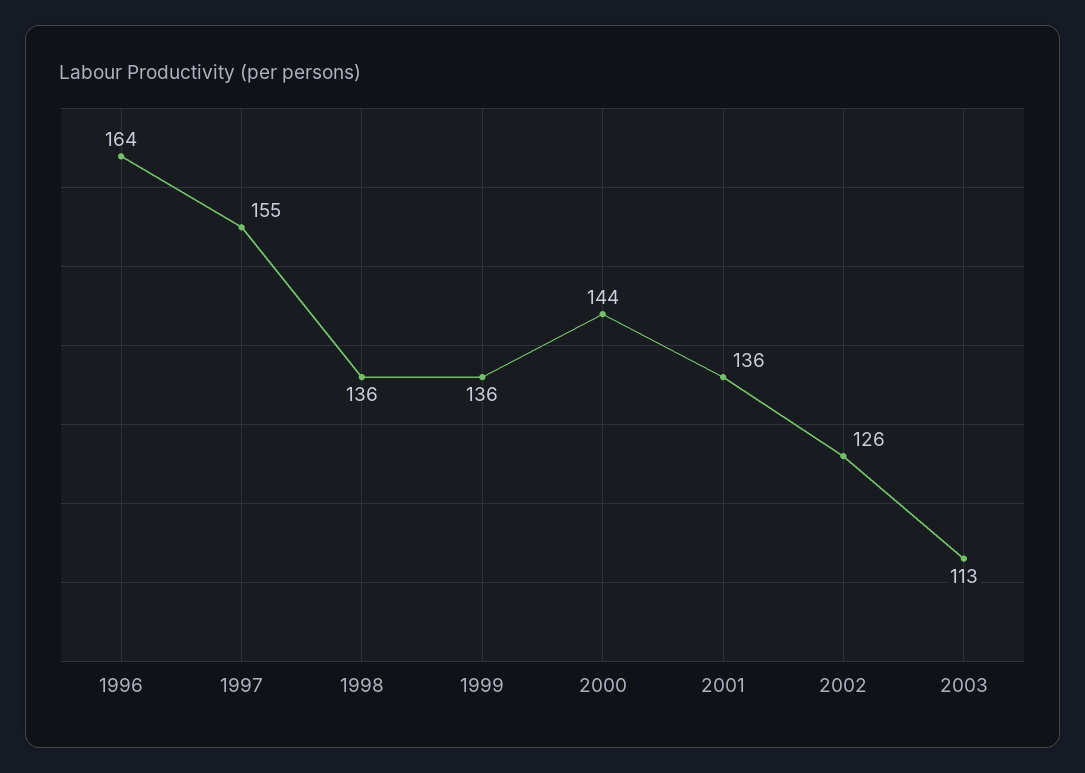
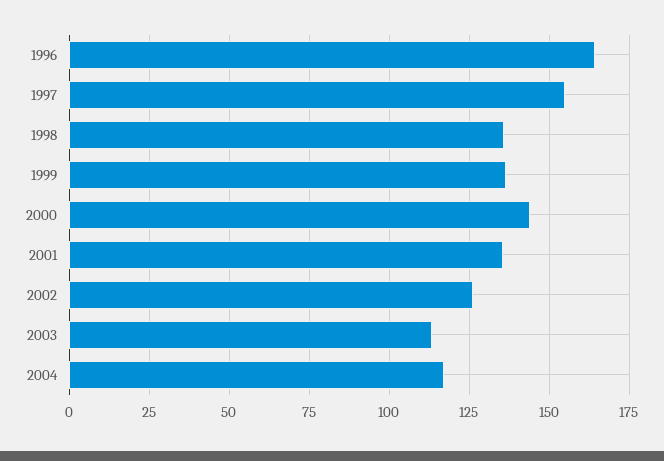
2004: none -> 117.5

